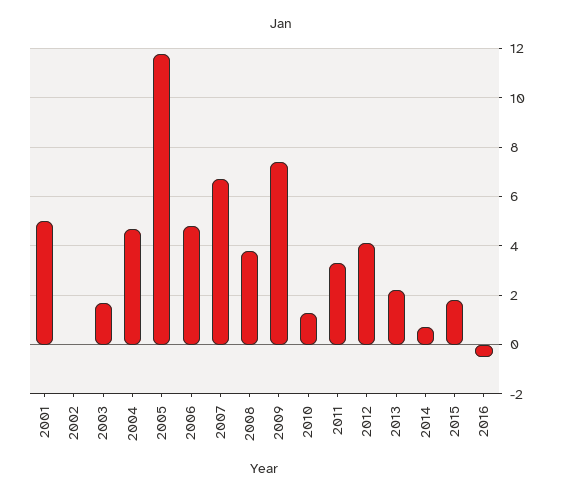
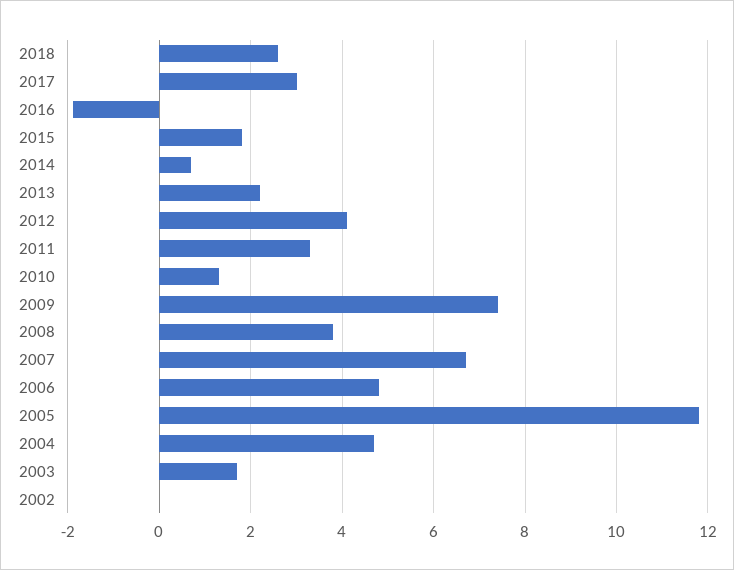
2001: 5 -> none
2016: -0.5 -> -2
2018: none -> 2.5
2017: none -> 3

